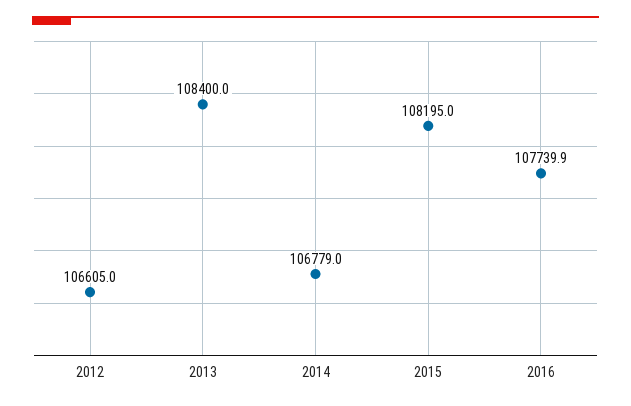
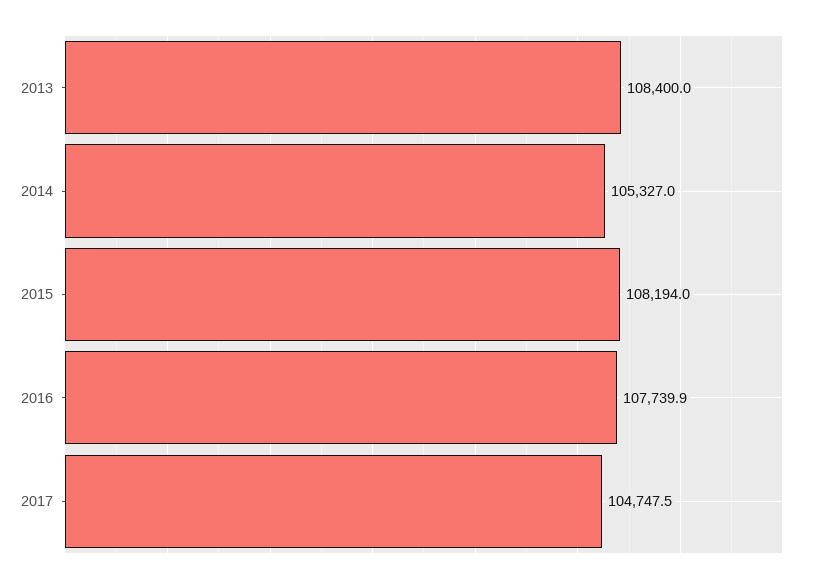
2012: 106605 -> none
2014: 106779 -> 105327
2015: 108195 -> 108194
2017: none -> 104747.5

